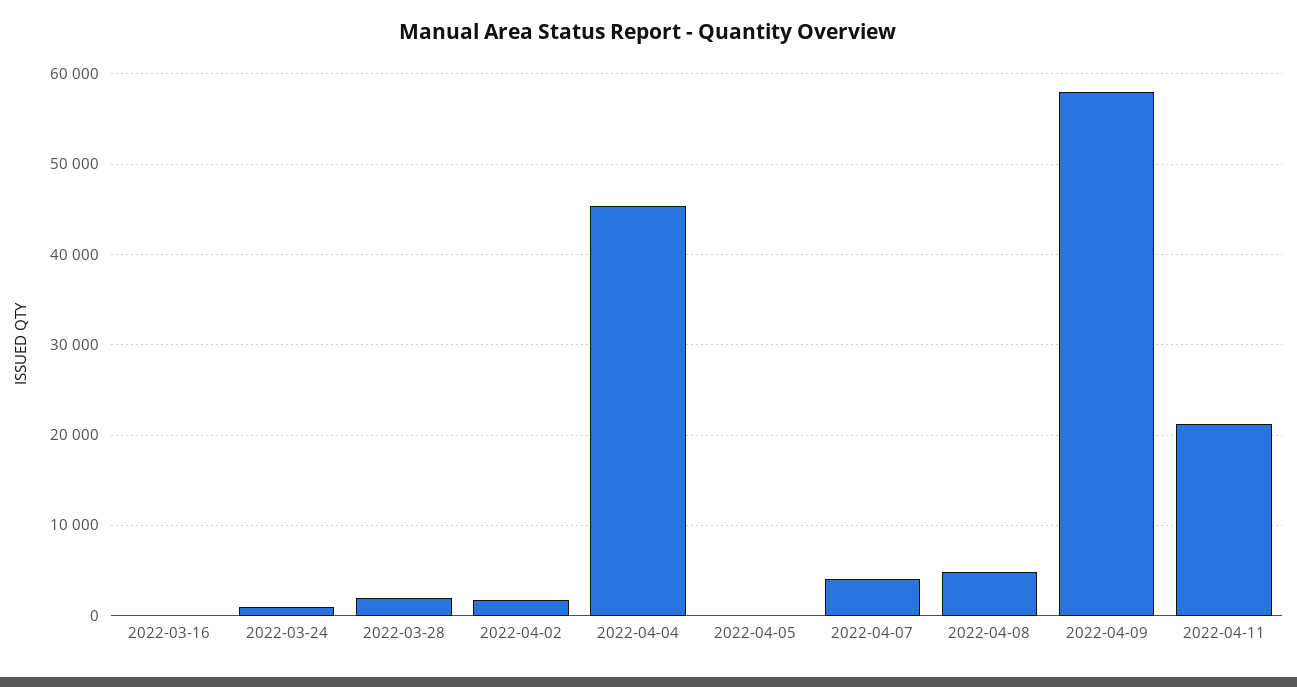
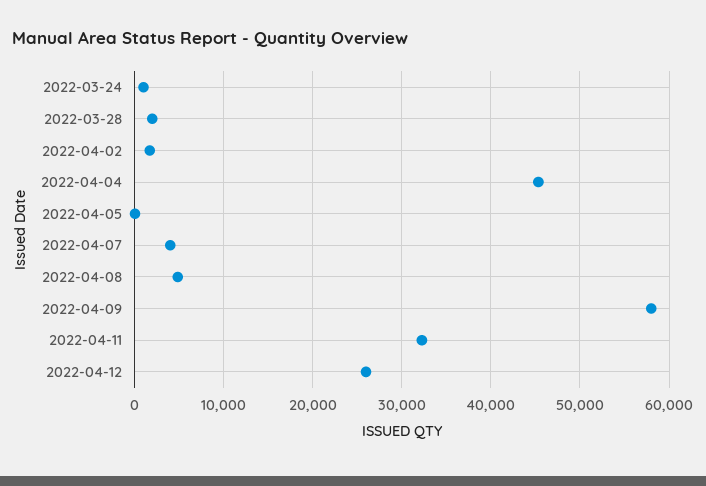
2022-03-16: 0 -> none
2022-04-11: 21000 -> 32000
2022-04-12: none -> 26000

